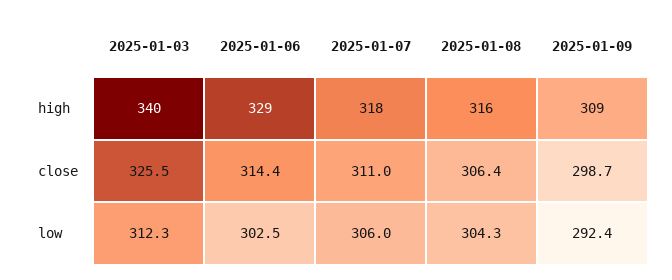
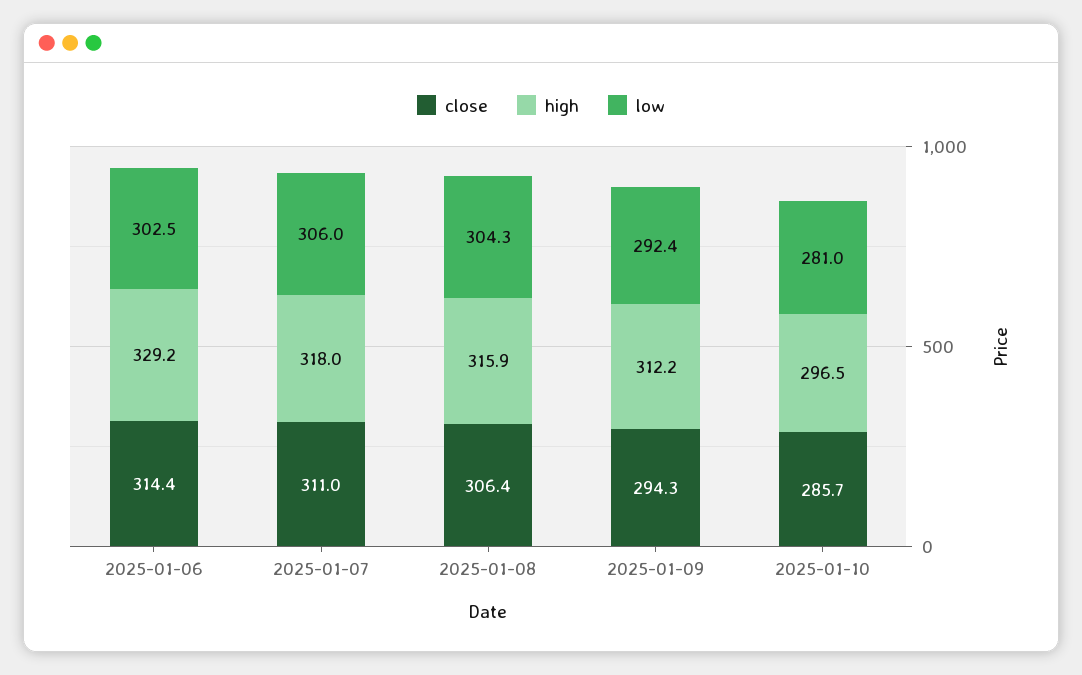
high, 2025-01-03: 340 -> none
high, 2025-01-09: 309 -> 312.2
close, 2025-01-03: 325.5 -> none
close, 2025-01-09: 298.7 -> 294.3
low, 2025-01-03: 312.3 -> none
close, 2025-01-10: none -> 285.7
high, 2025-01-10: none -> 296.5
low, 2025-01-10: none -> 281

